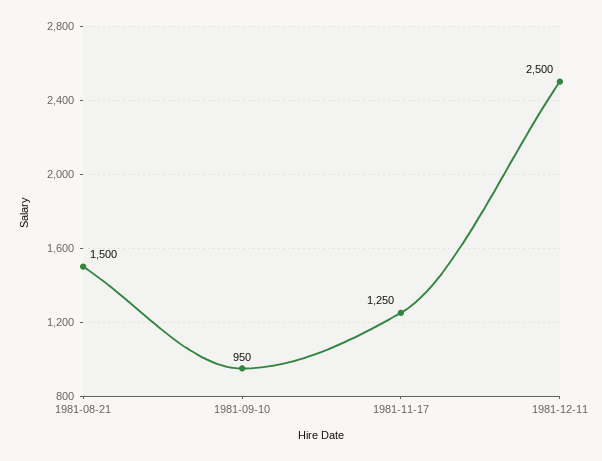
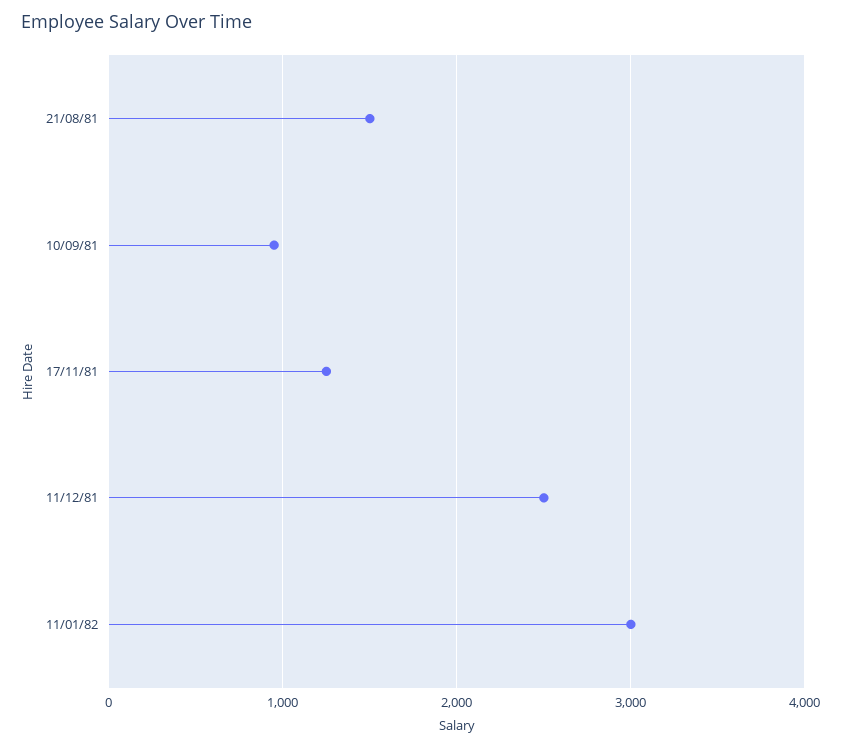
11/01/82: none -> 3000

